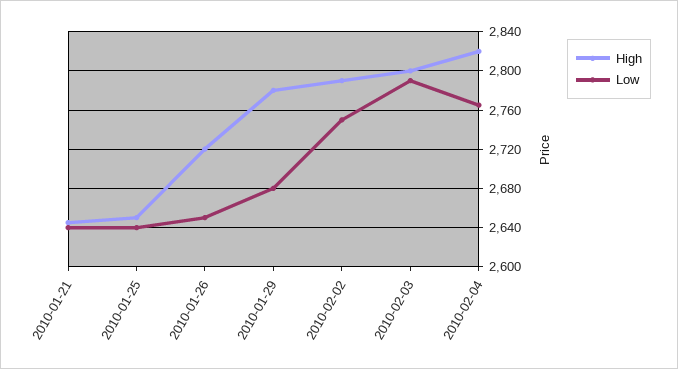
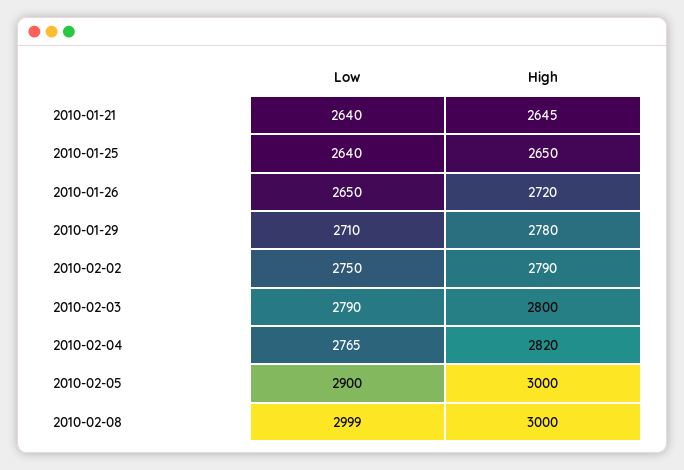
Low, 2010-01-29: 2680 -> 2710
Low, 2010-02-05: none -> 2900
High, 2010-02-05: none -> 3000
Low, 2010-02-08: none -> 2999
High, 2010-02-08: none -> 3000

